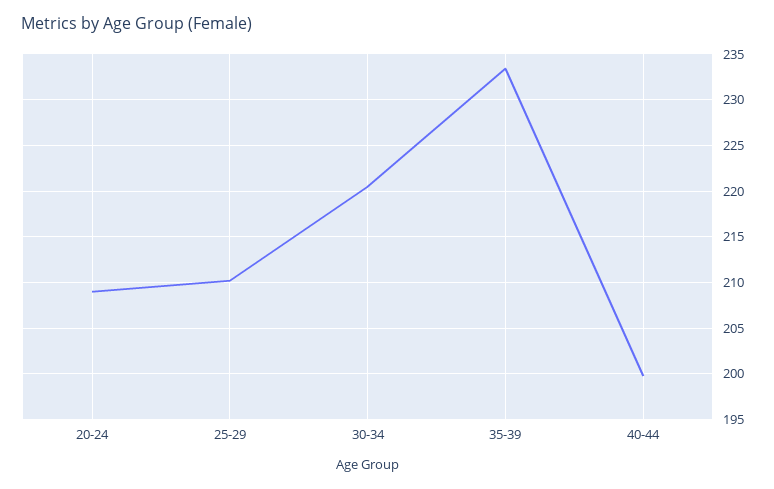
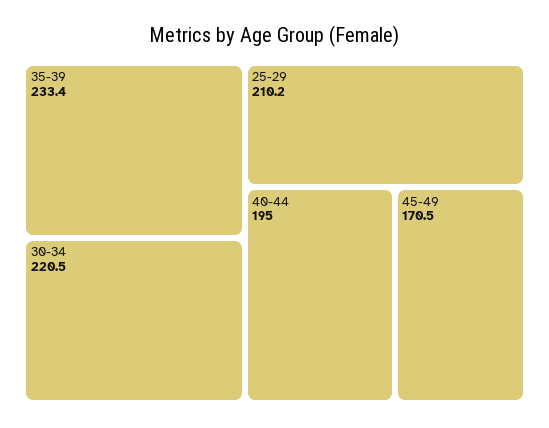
20-24: 209 -> none
40-44: 200 -> 195
45-49: none -> 170.5

